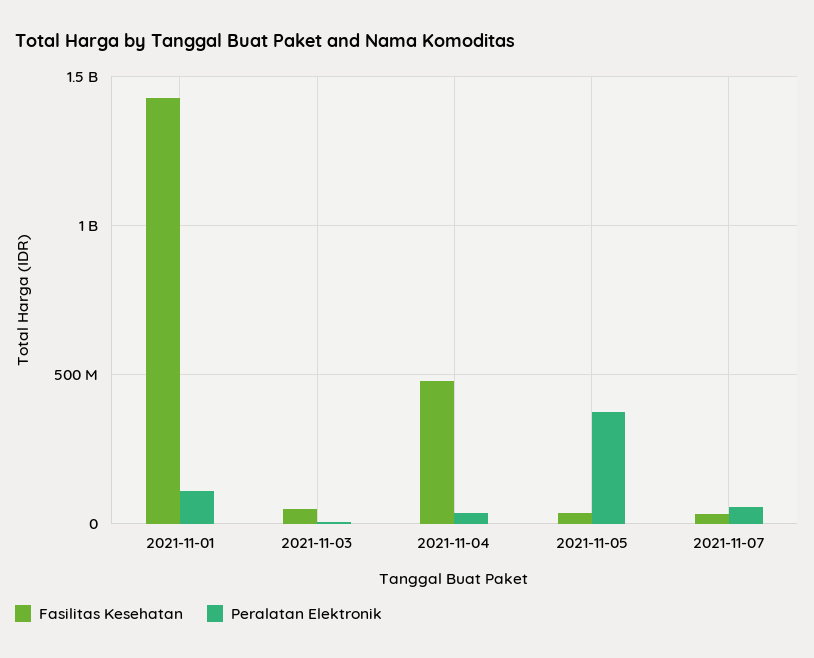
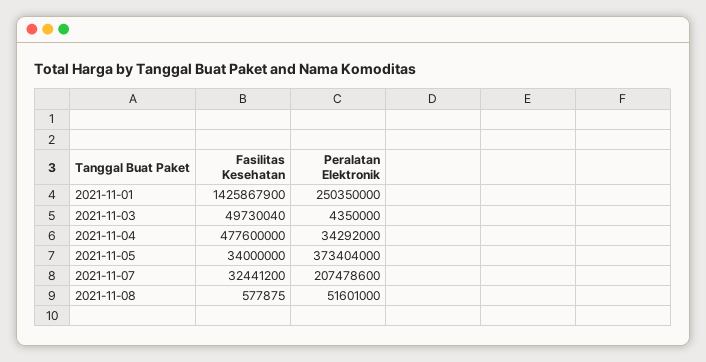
Peralatan Elektronik, 2021-11-01: 100000000 -> 250350000
Peralatan Elektronik, 2021-11-07: 50000000 -> 207478600
Fasilitas Kesehatan, 2021-11-08: none -> 577875
Peralatan Elektronik, 2021-11-08: none -> 51601000

